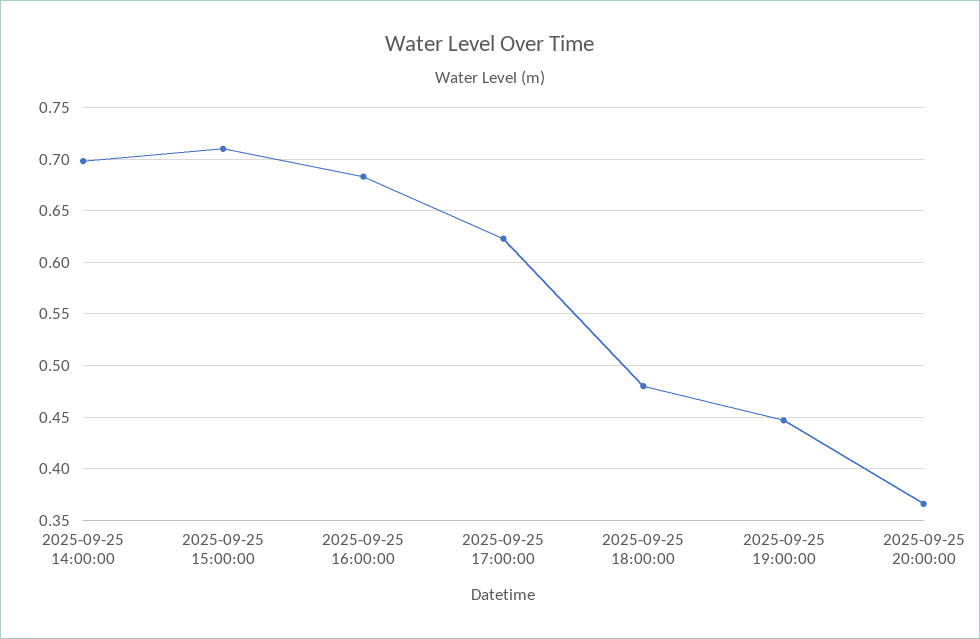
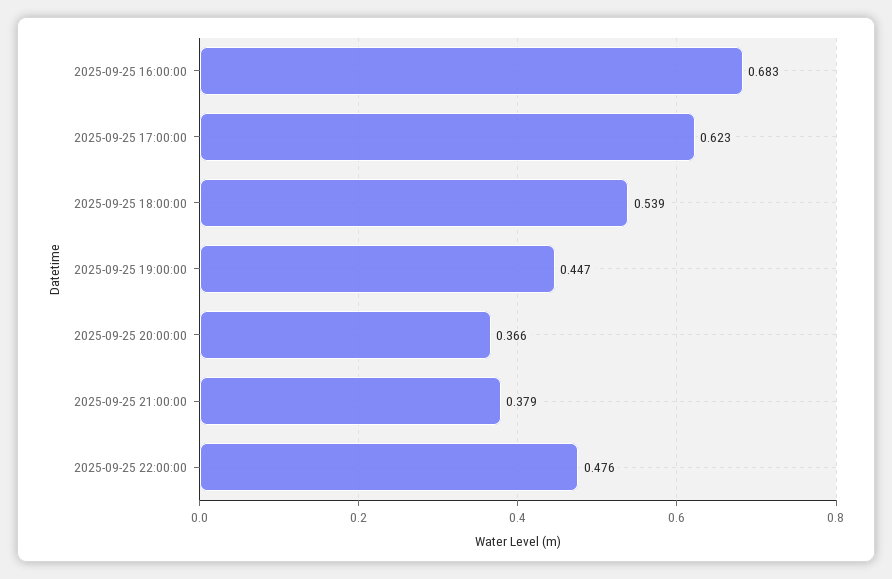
2025-09-25 14:00:00: 0.7 -> none
2025-09-25 15:00:00: 0.71 -> none
2025-09-25 18:00:00: 0.48 -> 0.539
2025-09-25 21:00:00: none -> 0.379
2025-09-25 22:00:00: none -> 0.476

